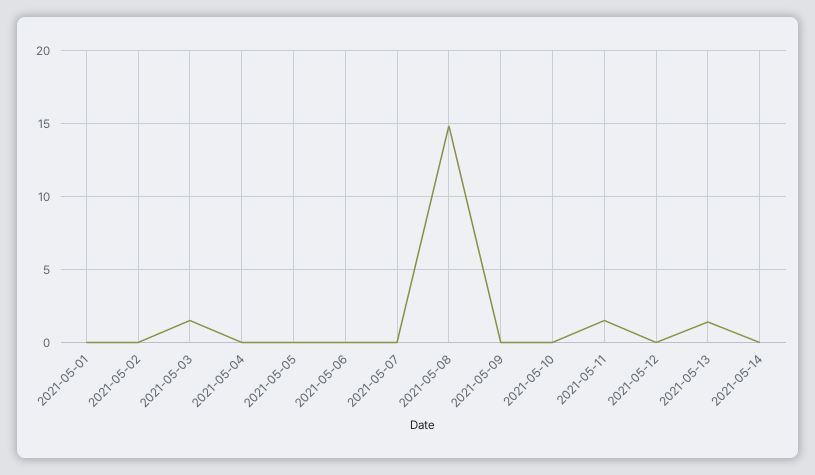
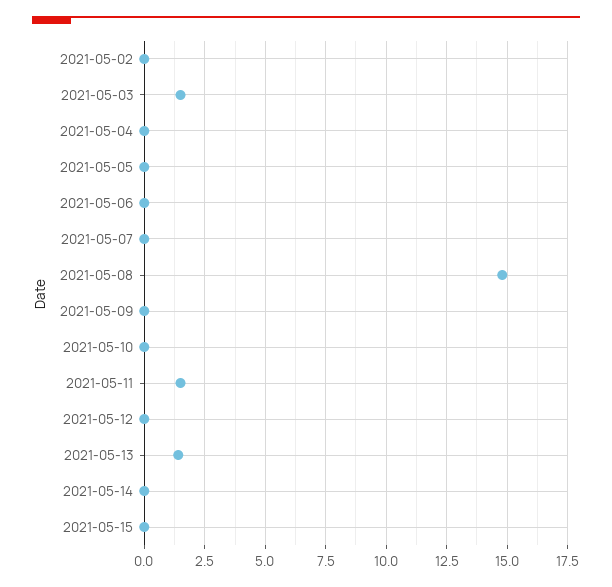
2021-05-01: 0 -> none
2021-05-15: none -> 0

